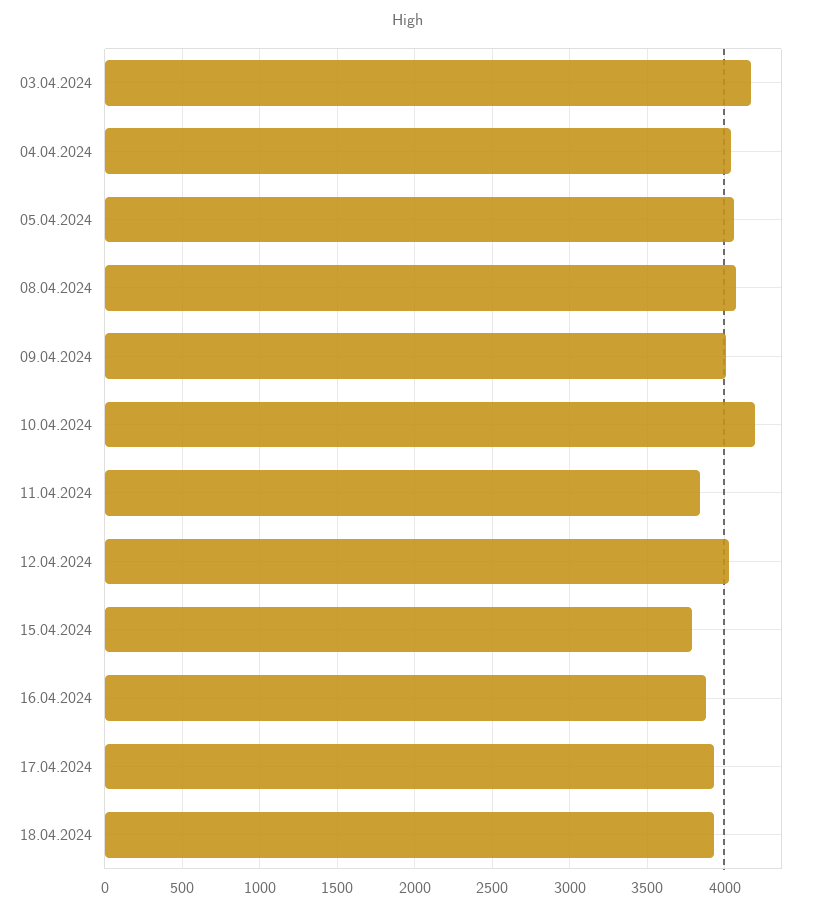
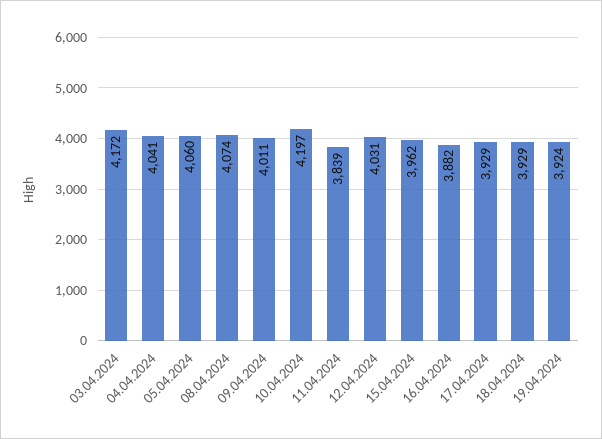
15.04.2024: 3800 -> 3962
19.04.2024: none -> 3924

